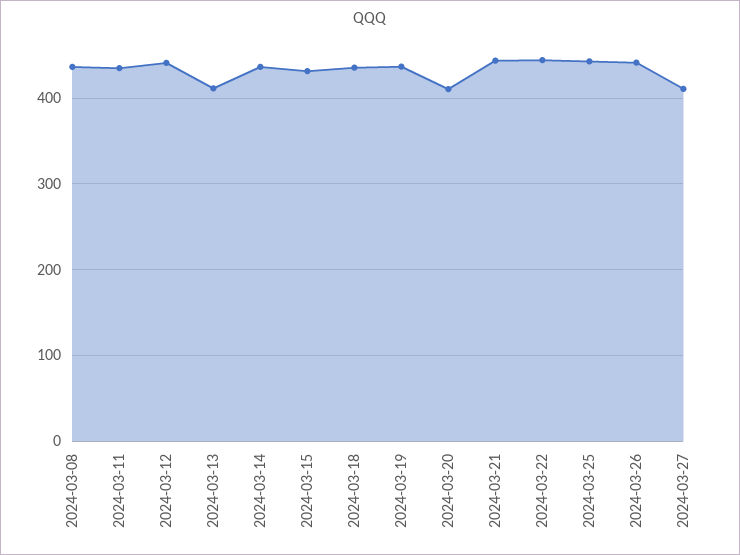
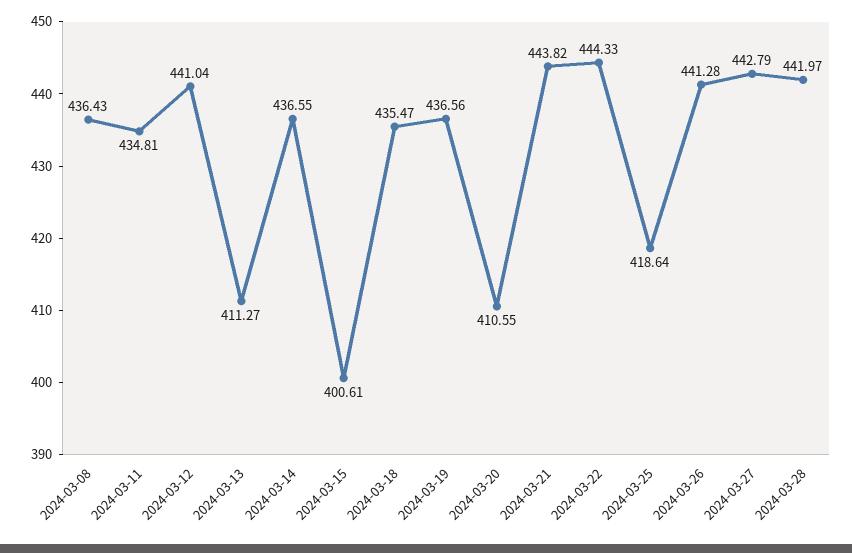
2024-03-15: 430 -> 400.61
2024-03-25: 440 -> 418.64
2024-03-27: 410 -> 442.79
2024-03-28: none -> 441.97

